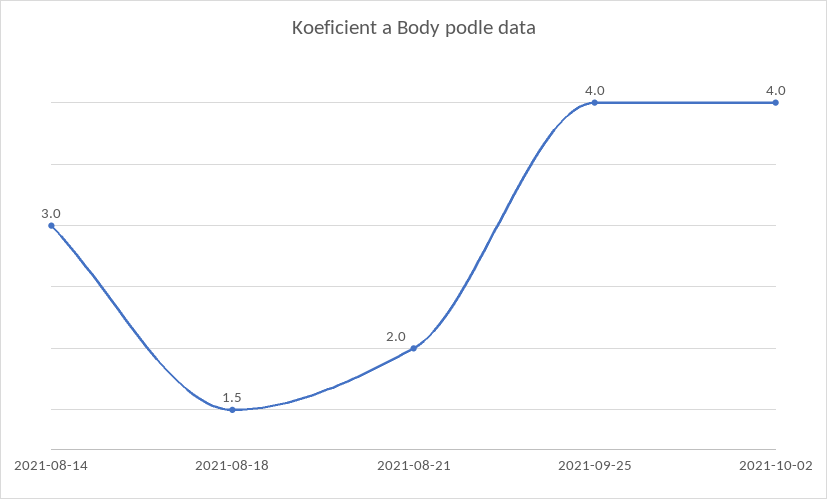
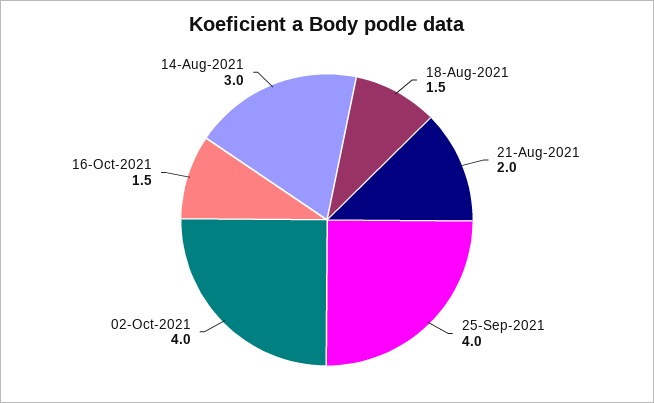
16-Oct-2021: none -> 1.5

